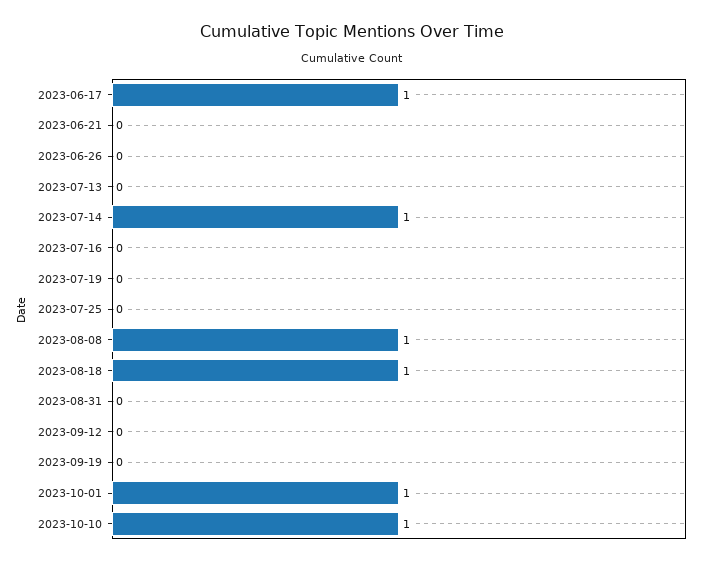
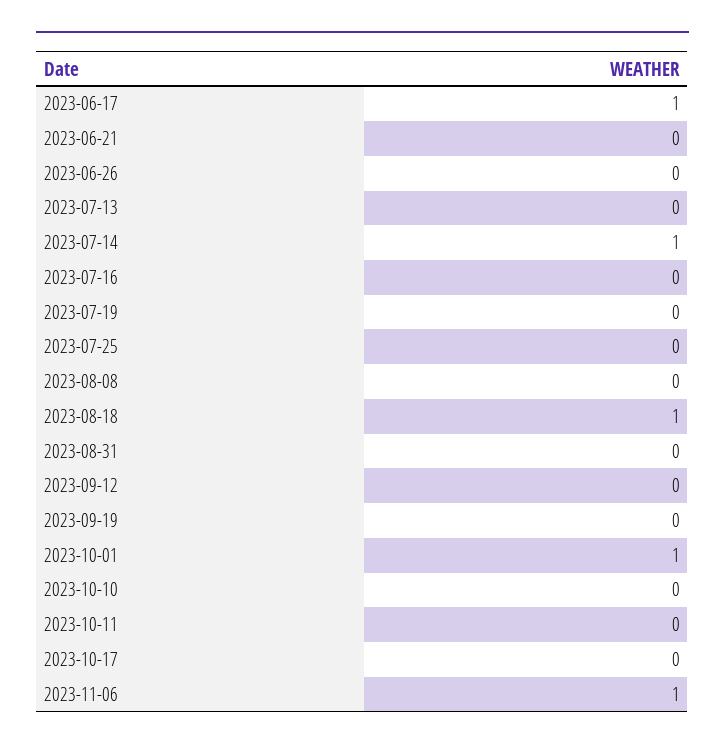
2023-08-08: 1 -> 0
2023-10-10: 1 -> 0
2023-10-11: none -> 0
2023-10-17: none -> 0
2023-11-06: none -> 1

